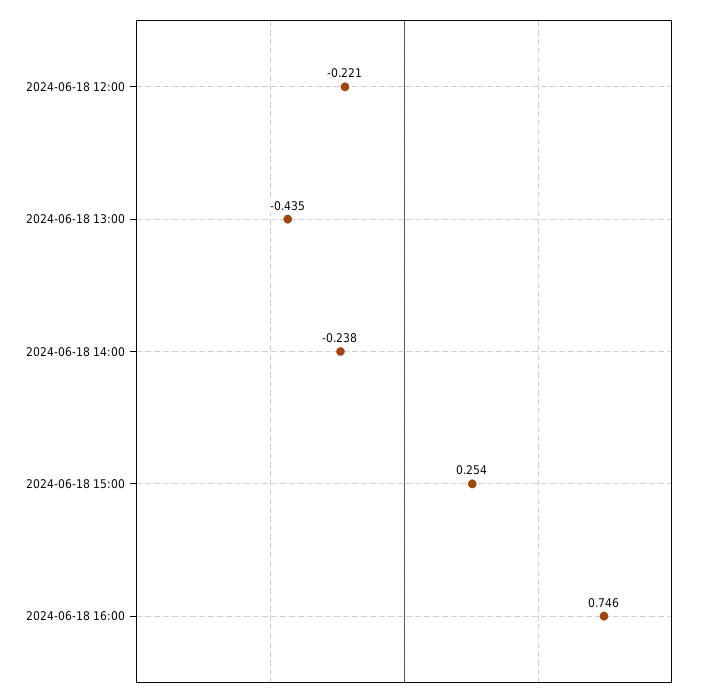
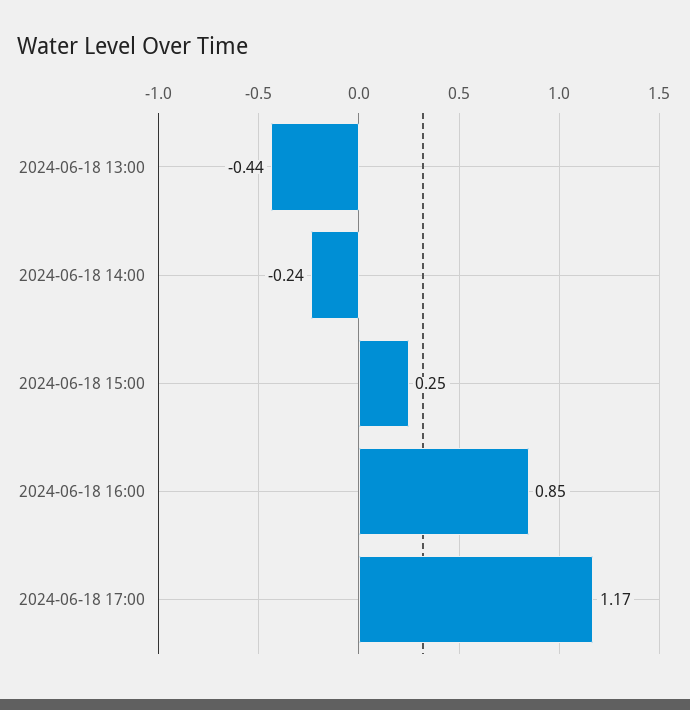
2024-06-18 12:00: -0.221 -> none
2024-06-18 16:00: 0.746 -> 0.85
2024-06-18 17:00: none -> 1.17

